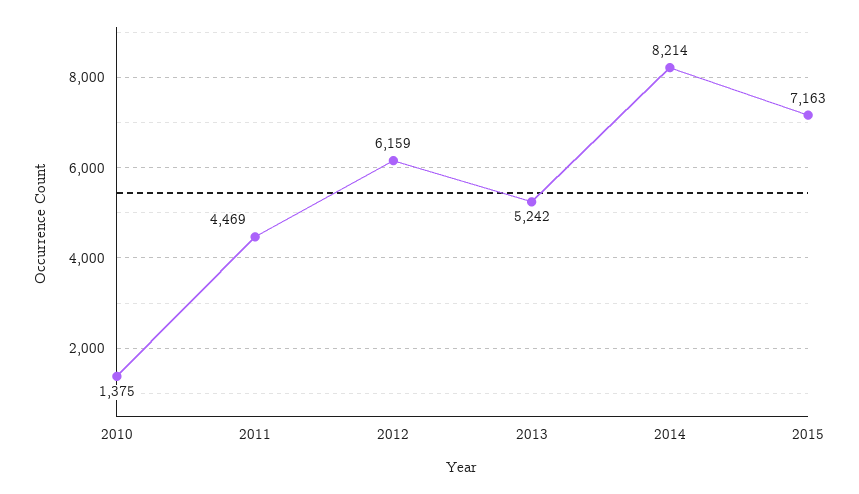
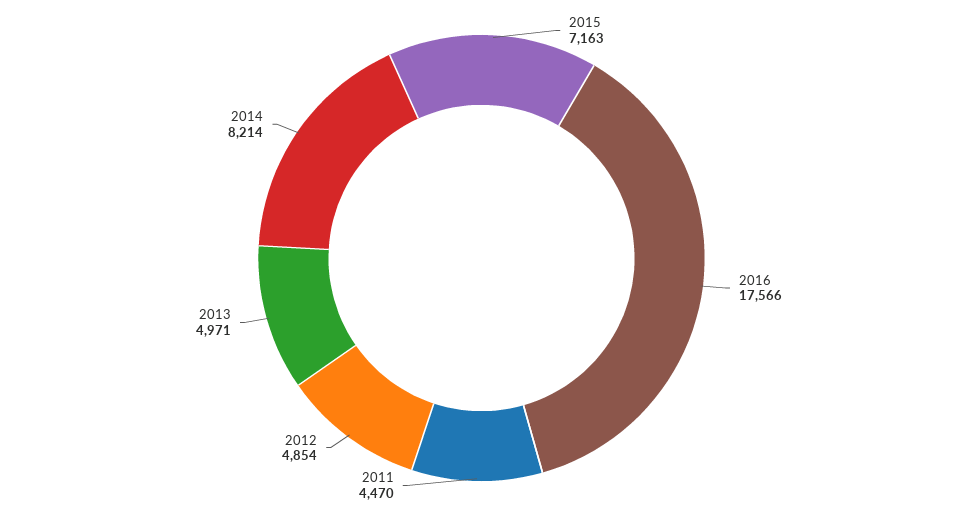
2010: 1375 -> none
2011: 4469 -> 4470
2012: 6159 -> 4854
2013: 5242 -> 4971
2016: none -> 17566

